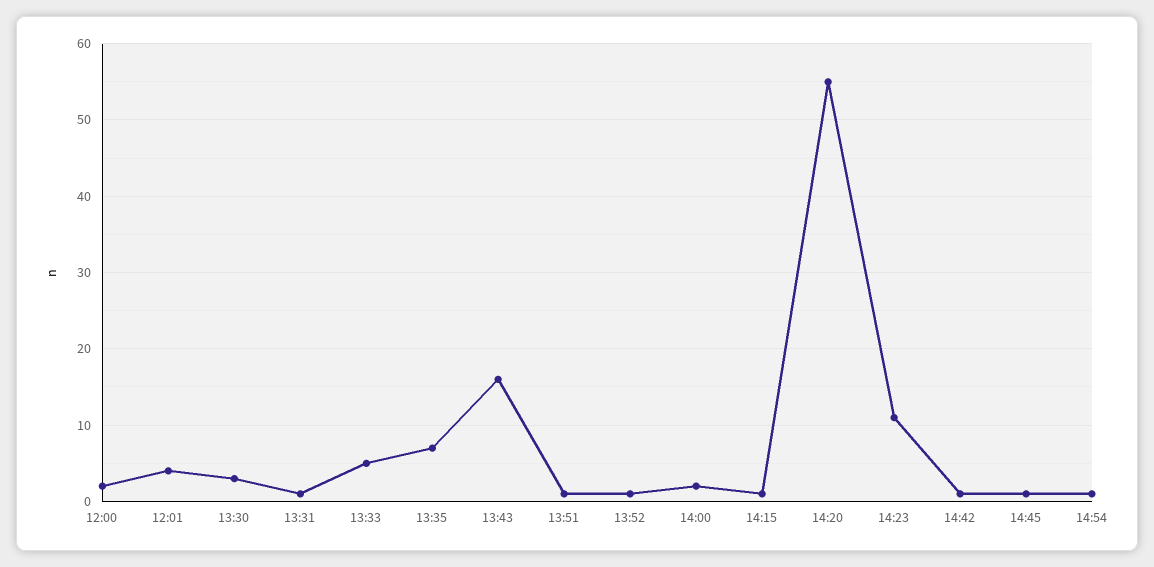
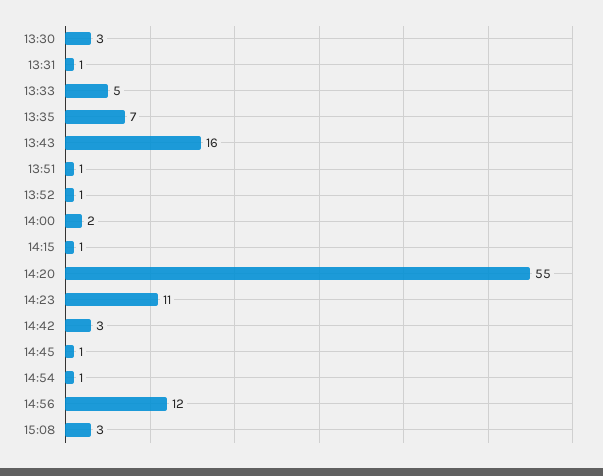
12:00: 2 -> none
12:01: 4 -> none
14:42: 1 -> 3
14:56: none -> 12
15:08: none -> 3

